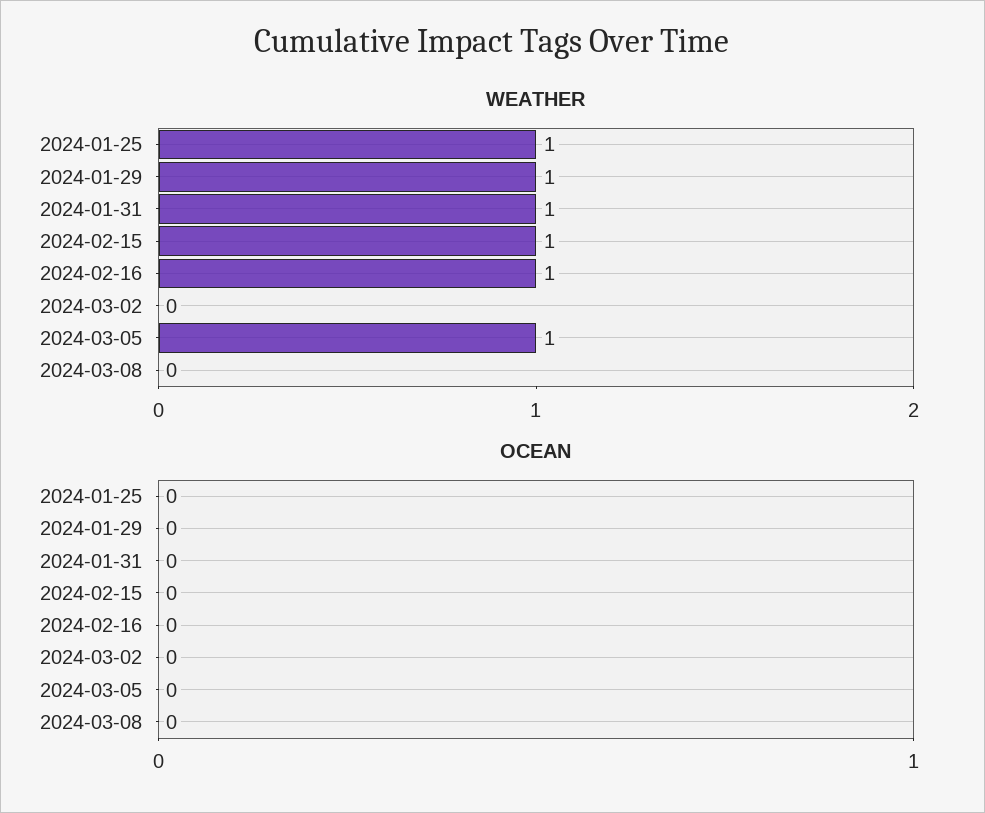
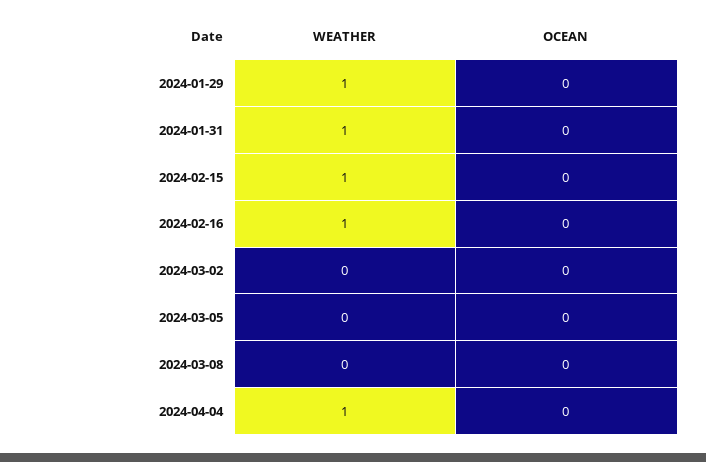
WEATHER, 2024-01-25: 1 -> none
WEATHER, 2024-03-05: 1 -> 0
OCEAN, 2024-01-25: 0 -> none
WEATHER, 2024-04-04: none -> 1
OCEAN, 2024-04-04: none -> 0

